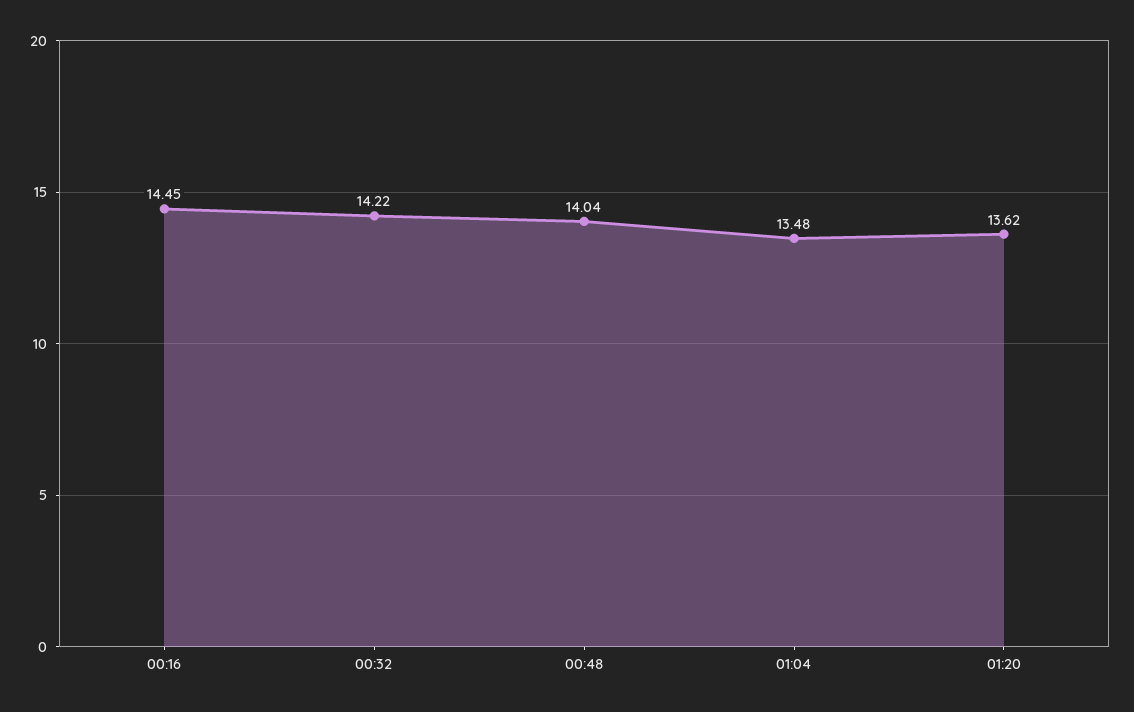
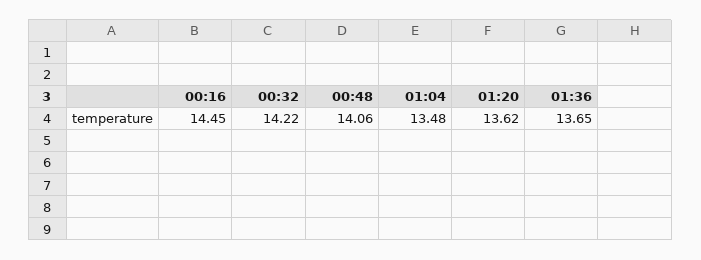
00:48: 14.04 -> 14.06
01:36: none -> 13.65

